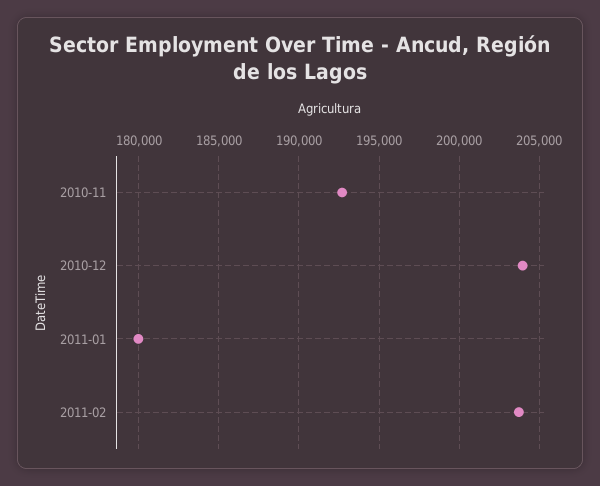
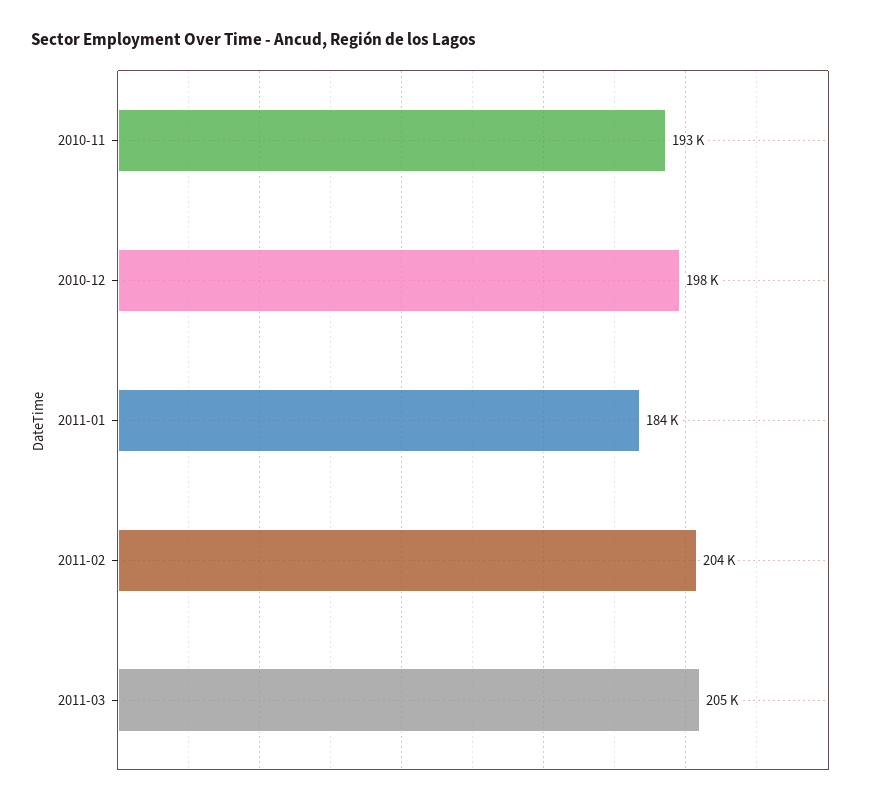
2010-12: 204000 -> 198000
2011-01: 180000 -> 184000
2011-03: none -> 205000

